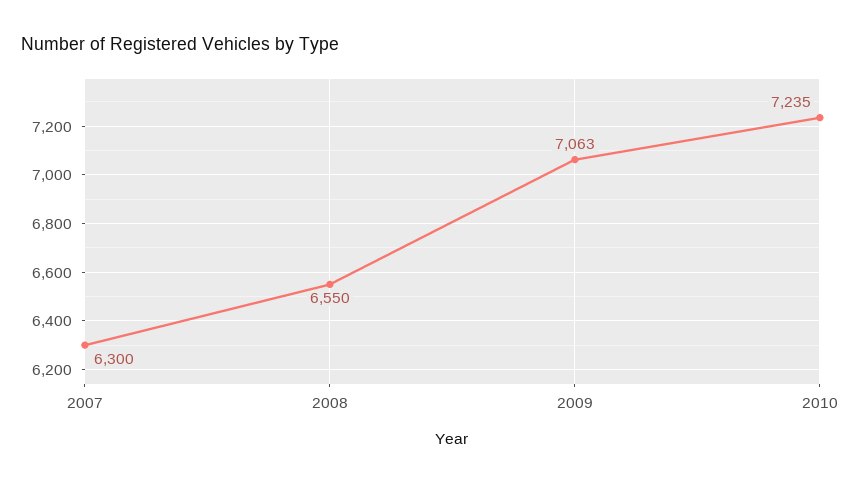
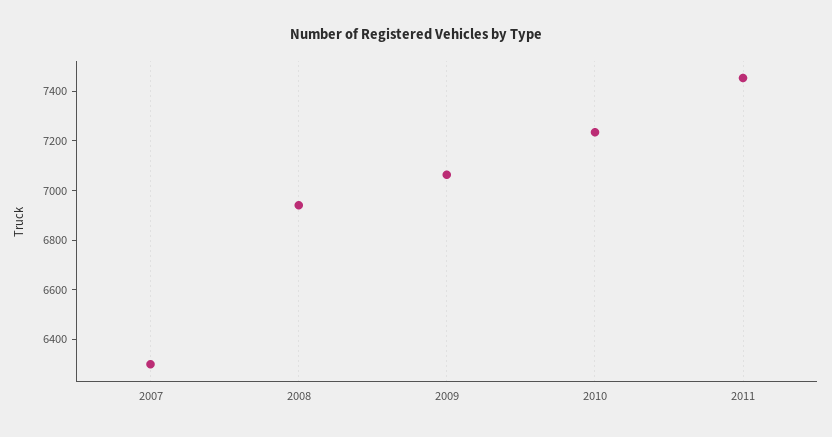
2008: 6550 -> 6950
2011: none -> 7450

